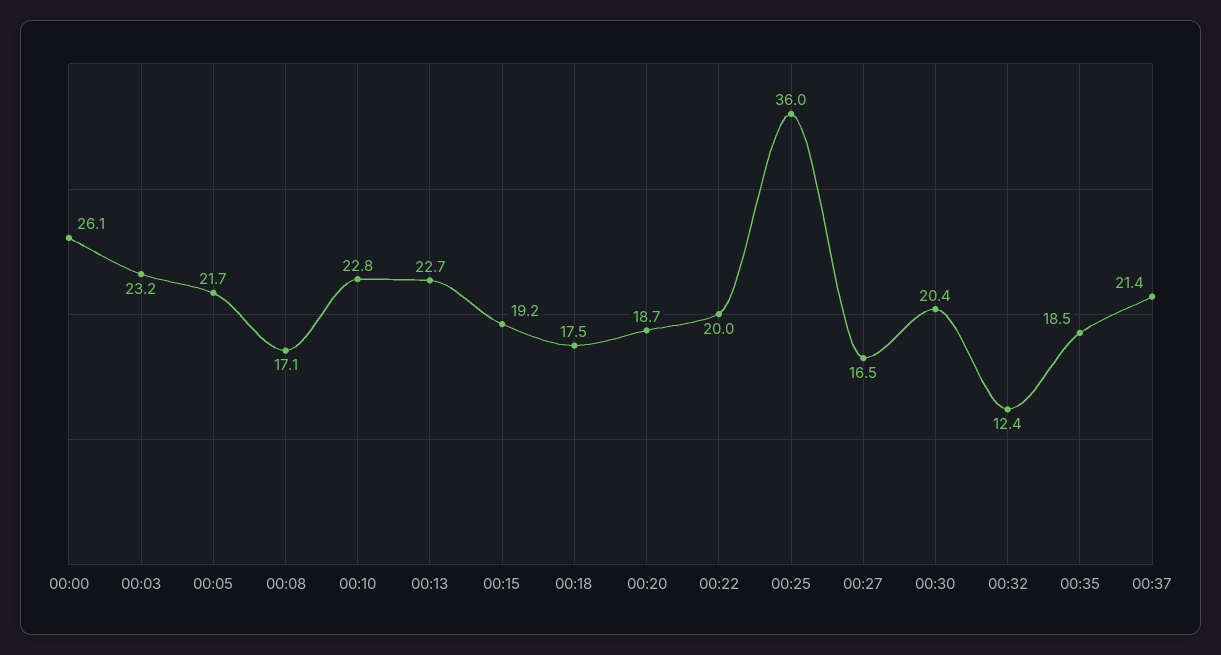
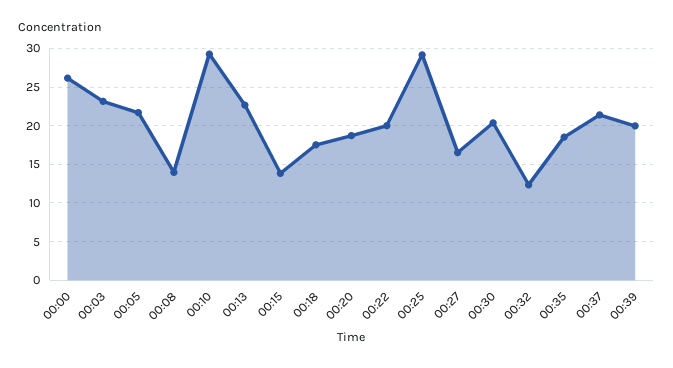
00:08: 17.1 -> 14
00:10: 22.8 -> 29
00:15: 19.2 -> 14
00:25: 36 -> 29
00:39: none -> 20

